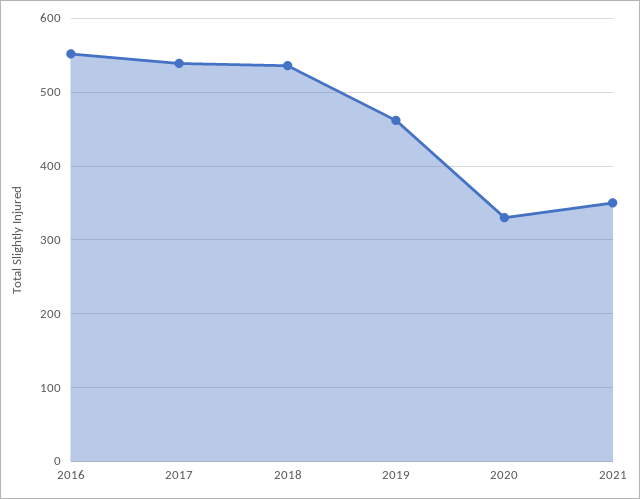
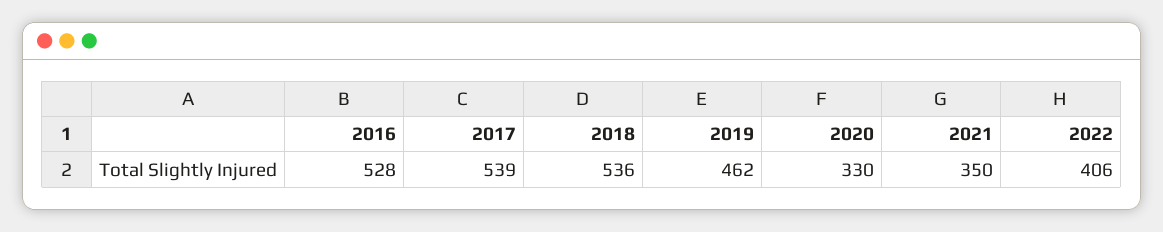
2016: 550 -> 528
2022: none -> 406

